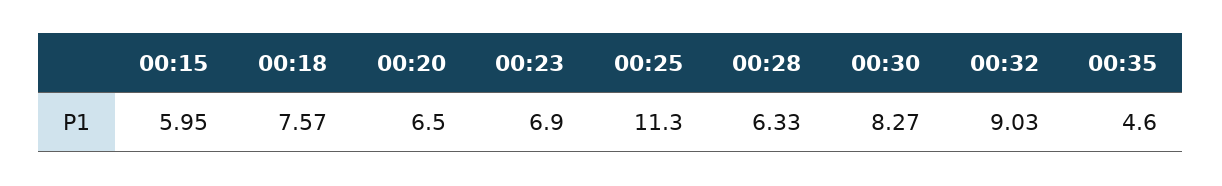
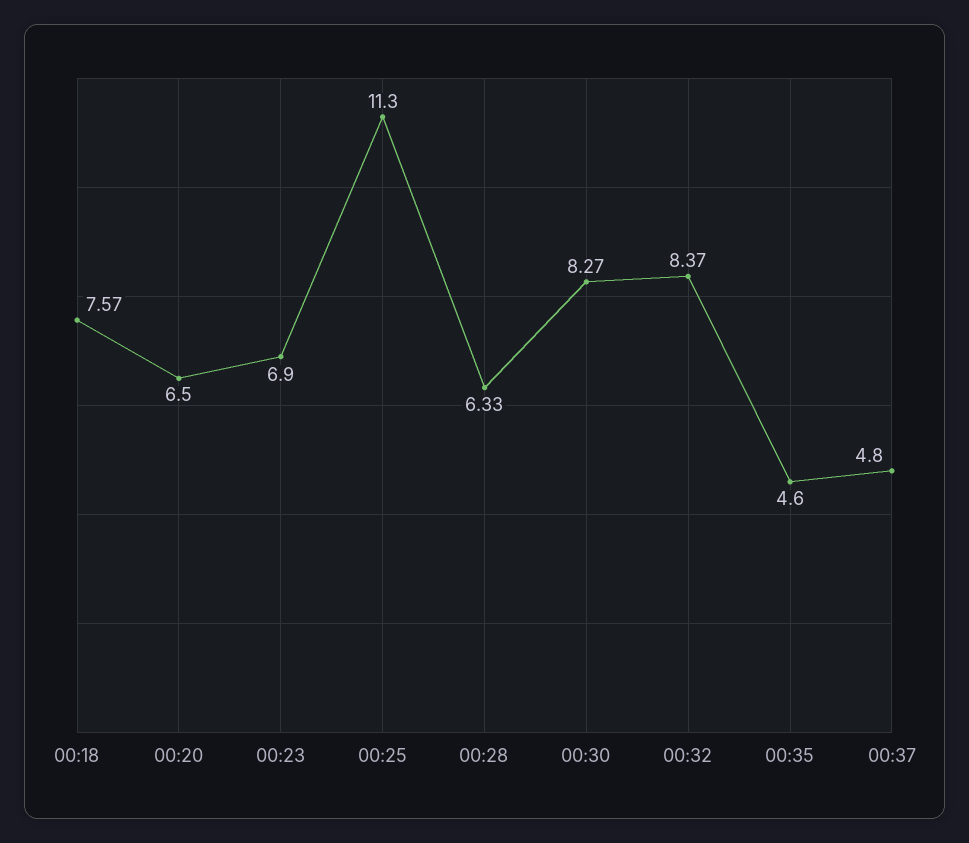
00:15: 5.95 -> none
00:32: 9.03 -> 8.37
00:37: none -> 4.8

